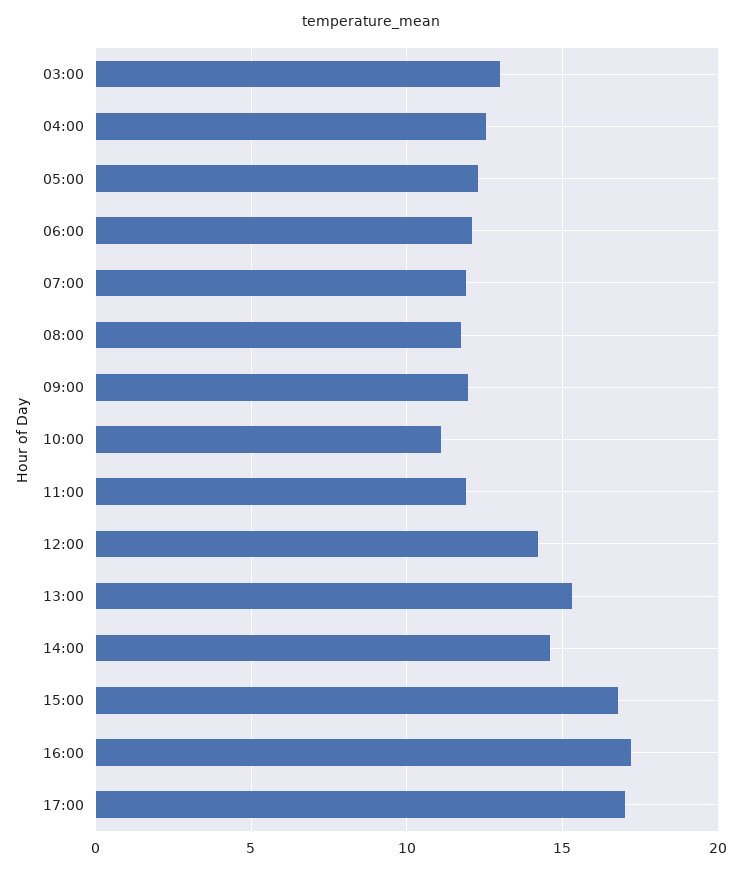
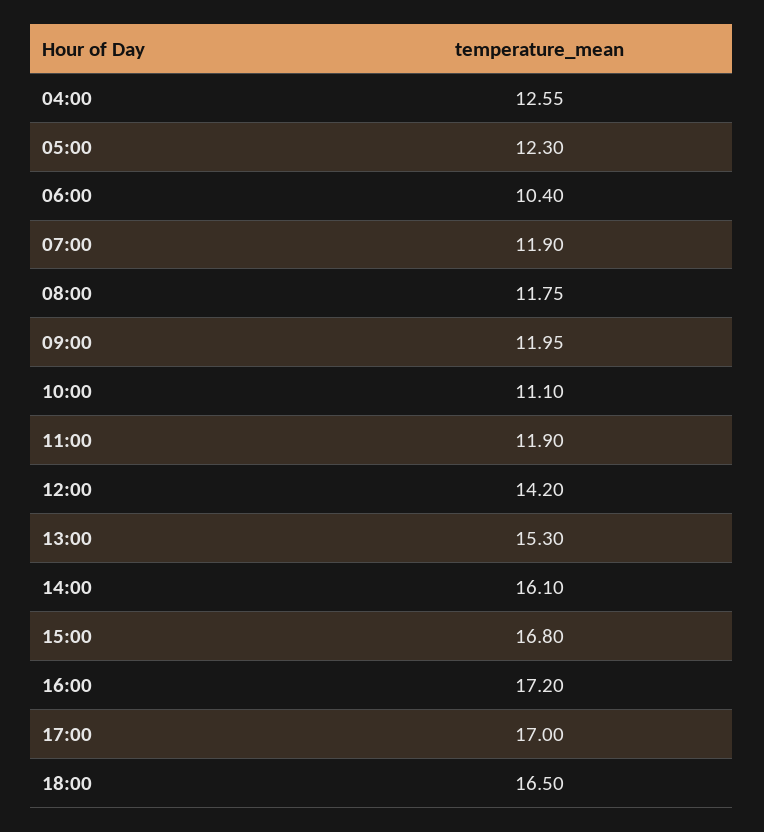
03:00: 13 -> none
06:00: 12 -> 10.4
14:00: 14.5 -> 16.1
18:00: none -> 16.5

